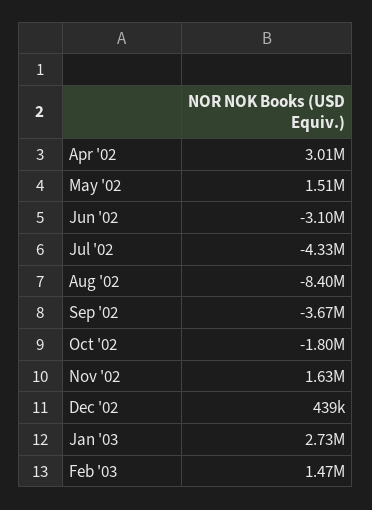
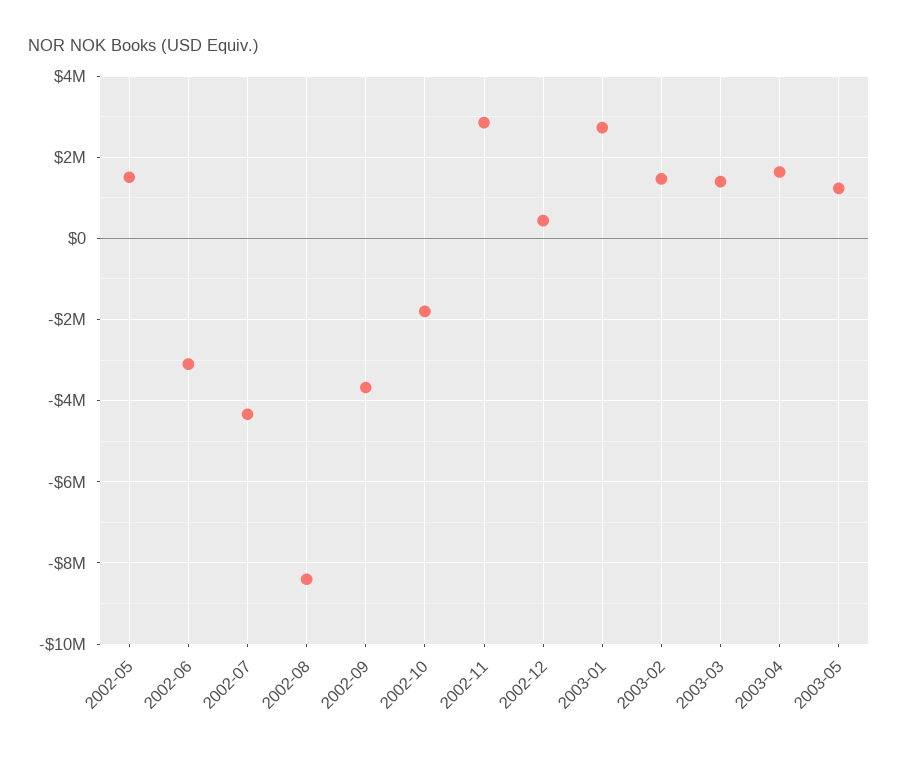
Apr '02: 3010000 -> none
Nov '02: 1630000 -> 2800000
2003-03: none -> 1400000
2003-04: none -> 1600000
2003-05: none -> 1200000

